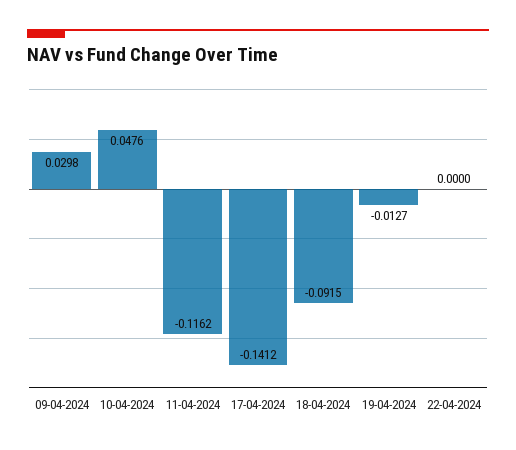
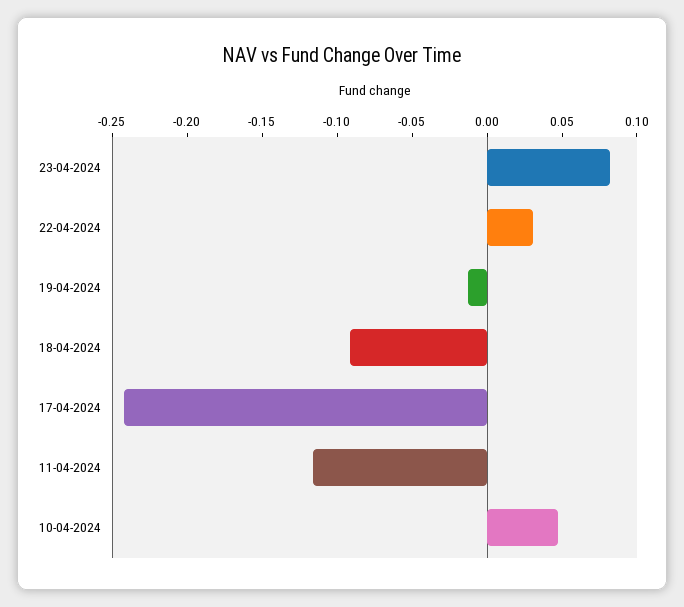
09-04-2024: 0.0298 -> none
17-04-2024: -0.1412 -> -0.24
22-04-2024: 0 -> 0.03
23-04-2024: none -> 0.08

